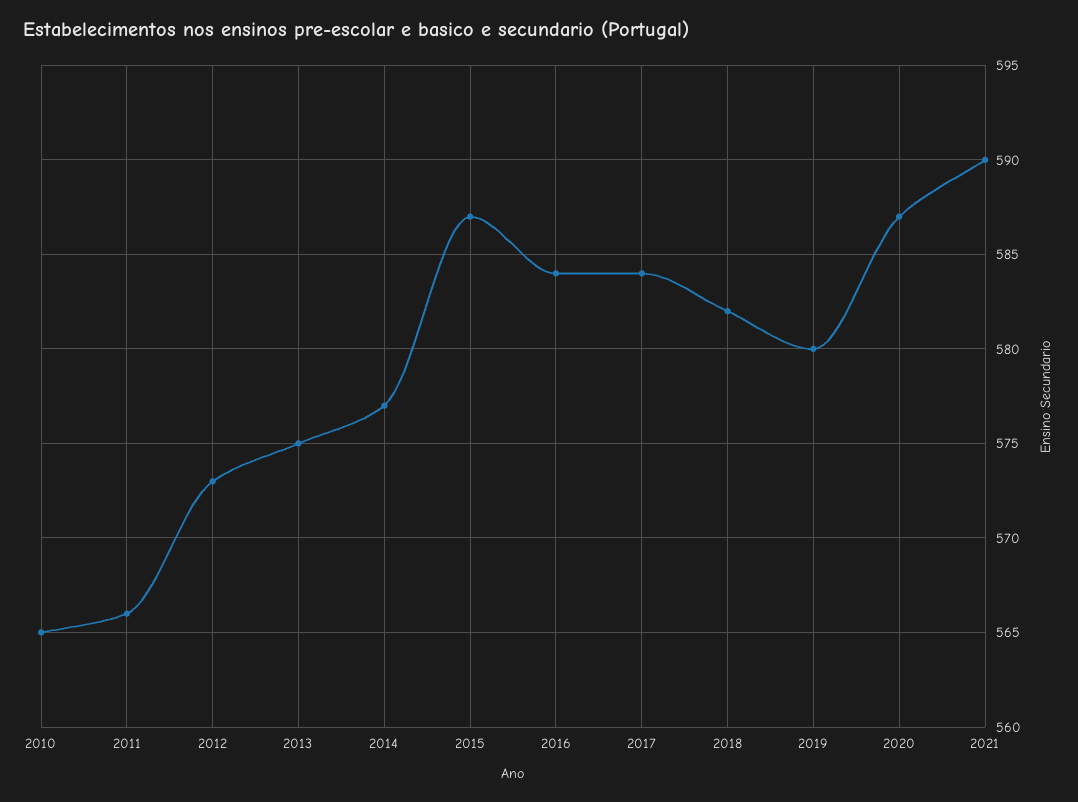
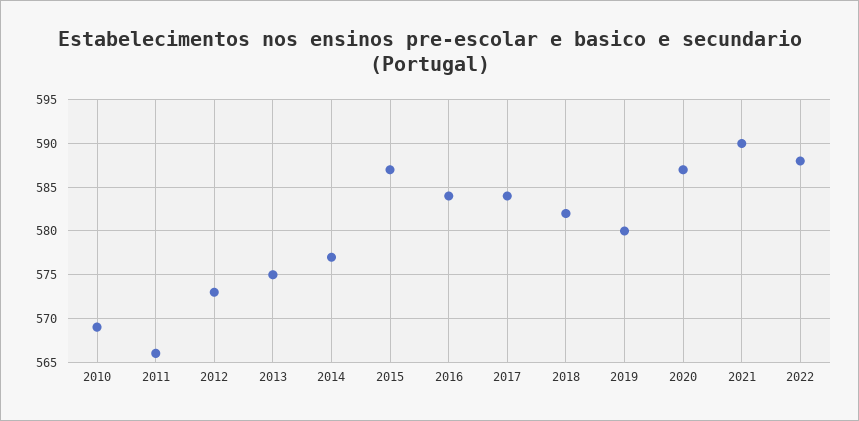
2010: 565 -> 569
2022: none -> 588

